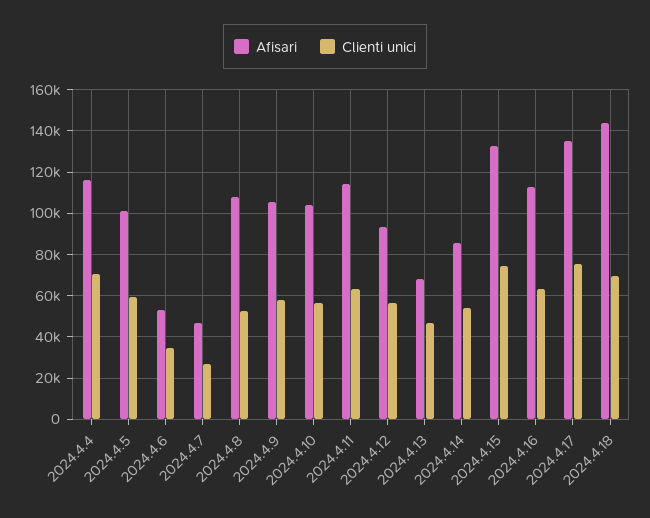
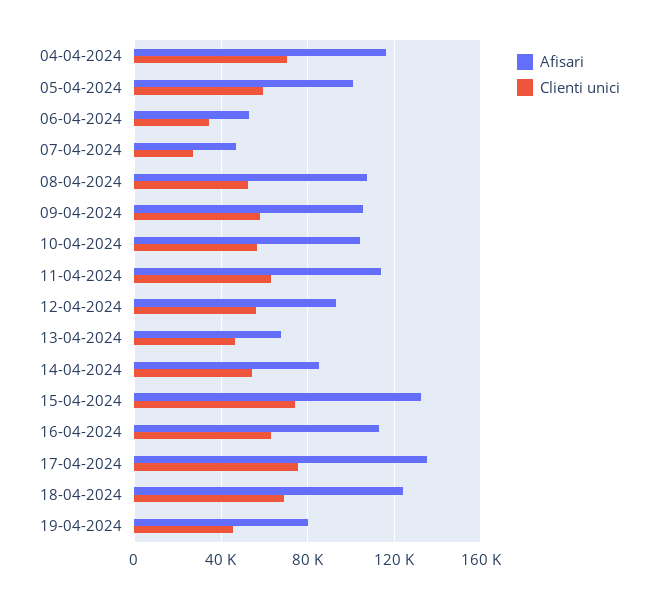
Afisari, 2024.4.18: 145000 -> 125000
Afisari, 19-04-2024: none -> 80000
Clienti unici, 19-04-2024: none -> 45000

